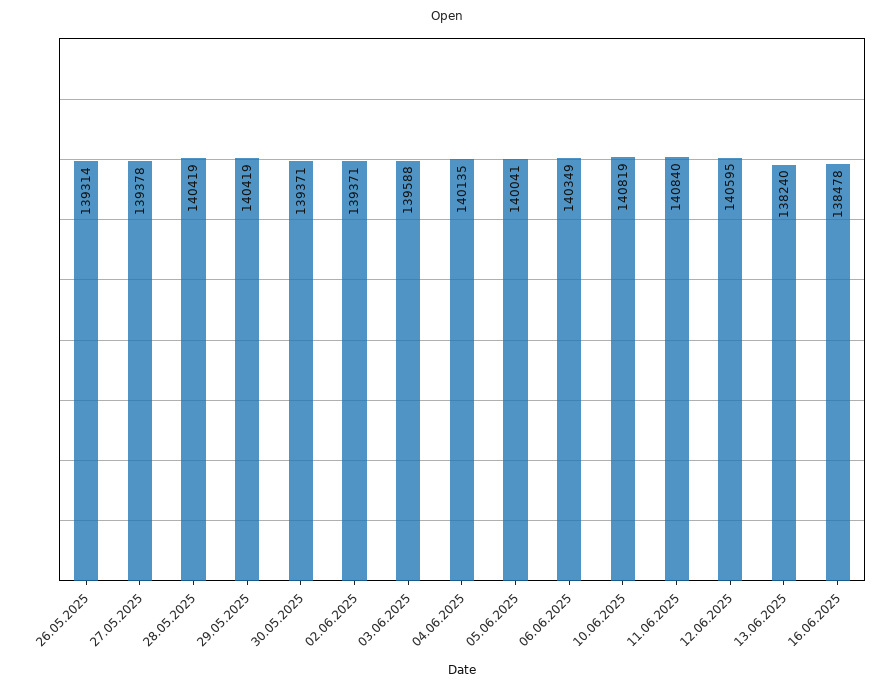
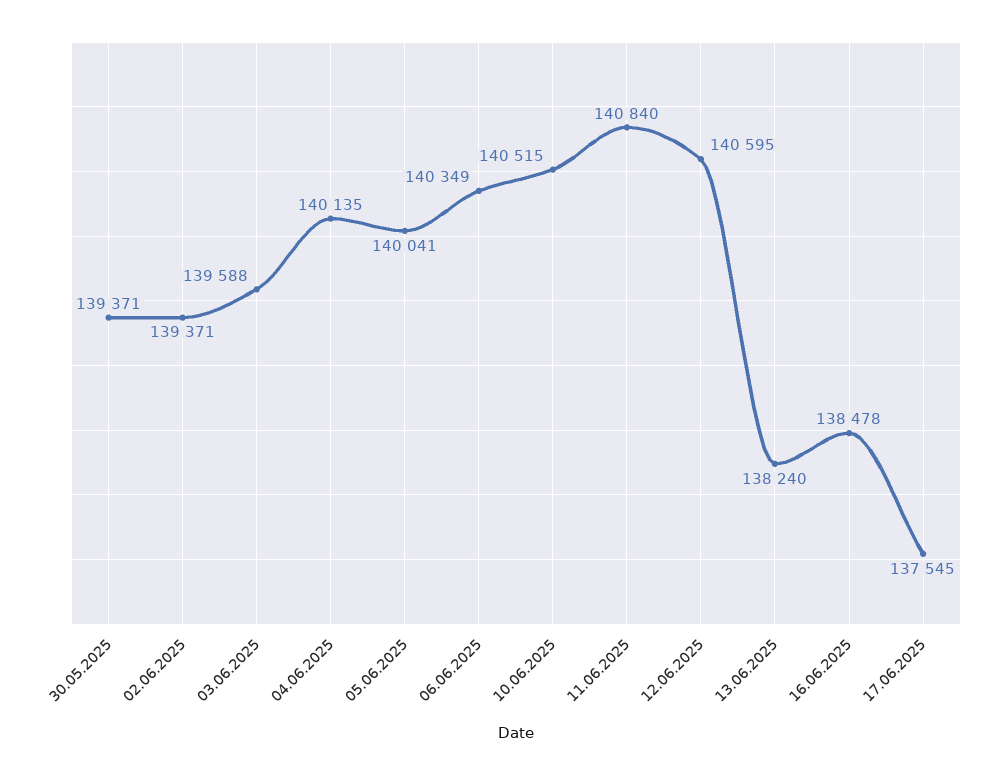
26.05.2025: 139314 -> none
27.05.2025: 139378 -> none
28.05.2025: 140419 -> none
29.05.2025: 140419 -> none
10.06.2025: 140819 -> 140515
17.06.2025: none -> 137545

